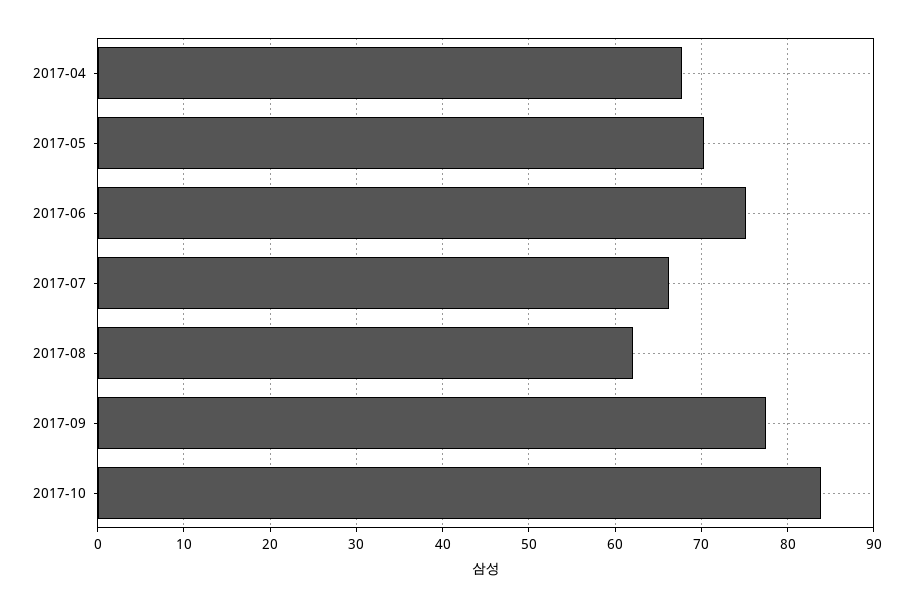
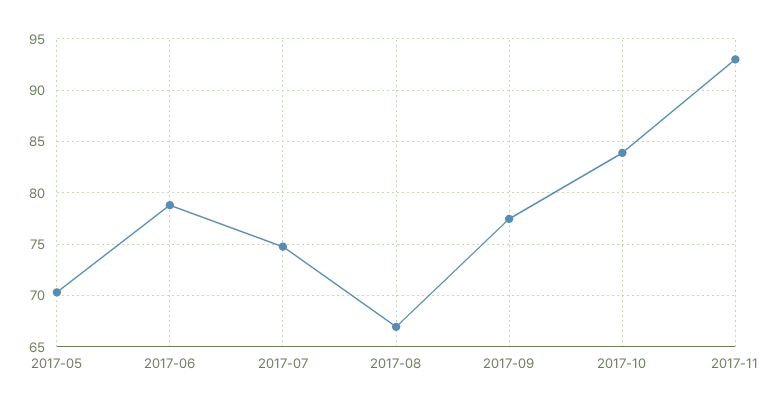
2017-04: 68 -> none
2017-06: 75 -> 79
2017-07: 66 -> 75
2017-08: 62 -> 67
2017-11: none -> 93

